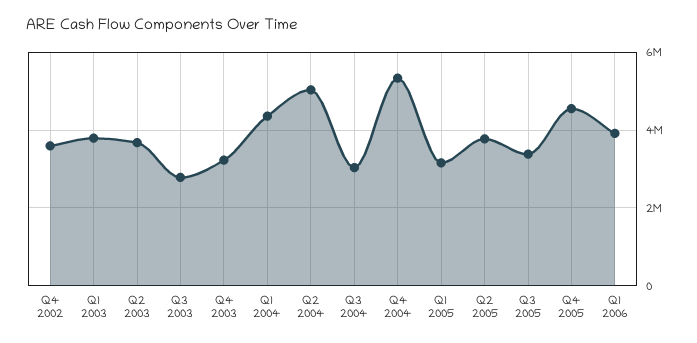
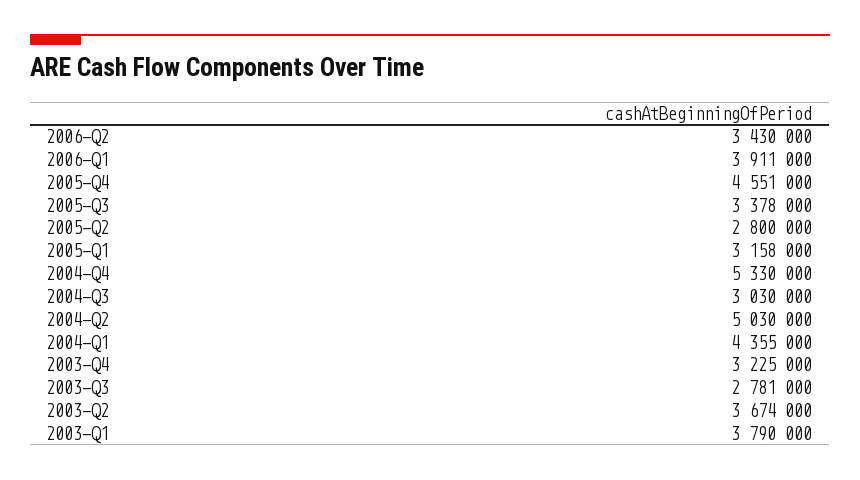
Q4 2002: 3600000 -> none
Q2 2005: 3800000 -> 2800000
2006-Q2: none -> 3430000

